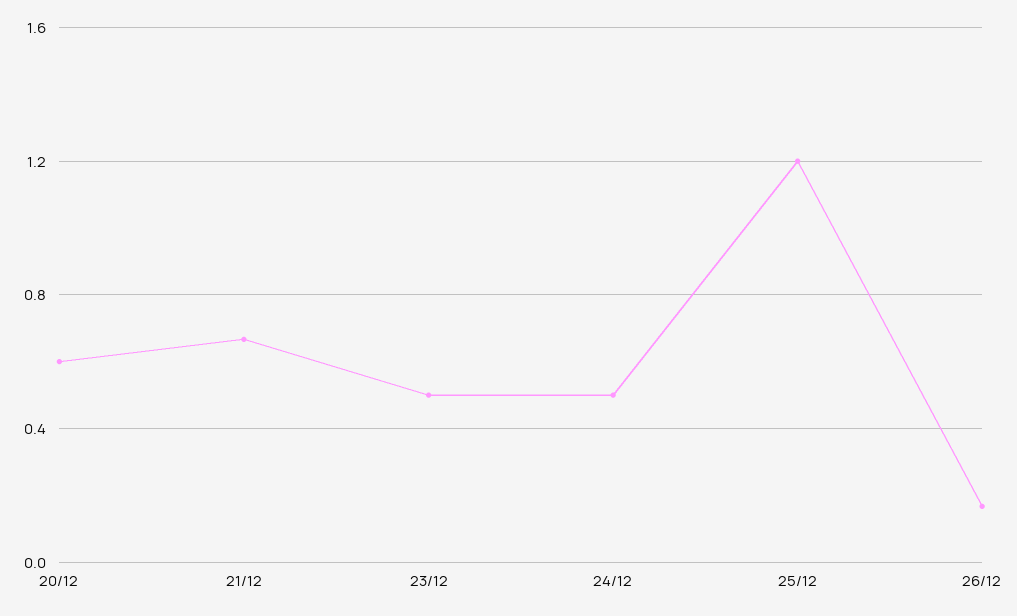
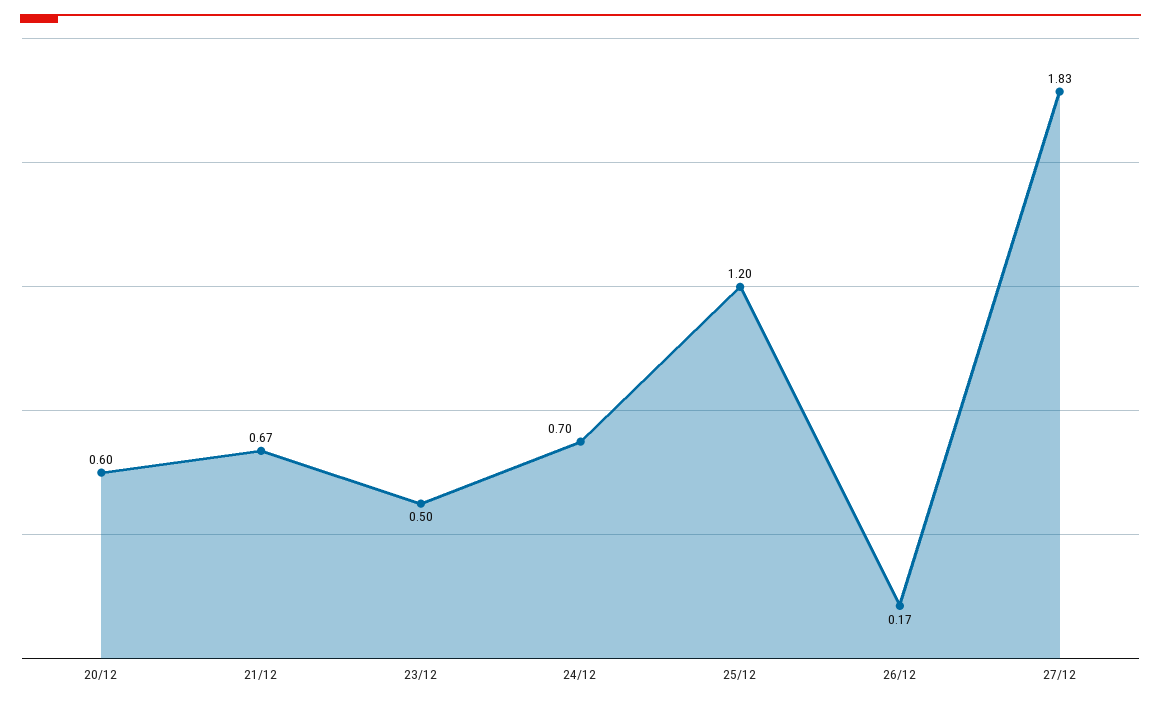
24/12: 0.5 -> 0.7
27/12: none -> 1.83

